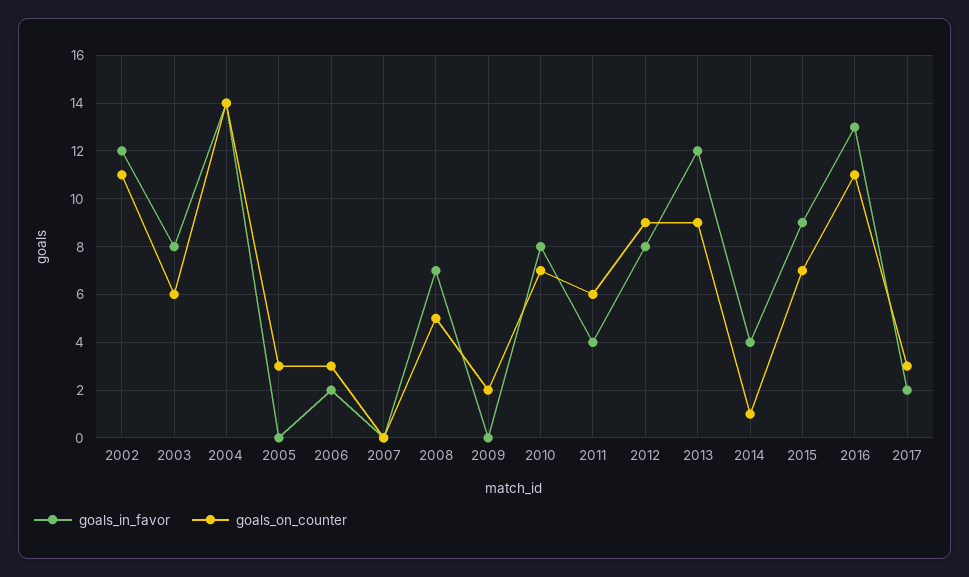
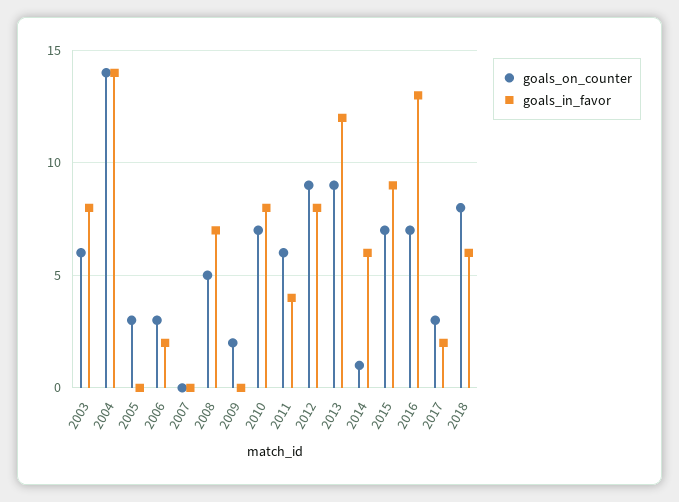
goals_in_favor, 2002: 12 -> none
goals_on_counter, 2002: 11 -> none
goals_in_favor, 2014: 4 -> 6
goals_on_counter, 2016: 11 -> 7
goals_on_counter, 2018: none -> 8
goals_in_favor, 2018: none -> 6

